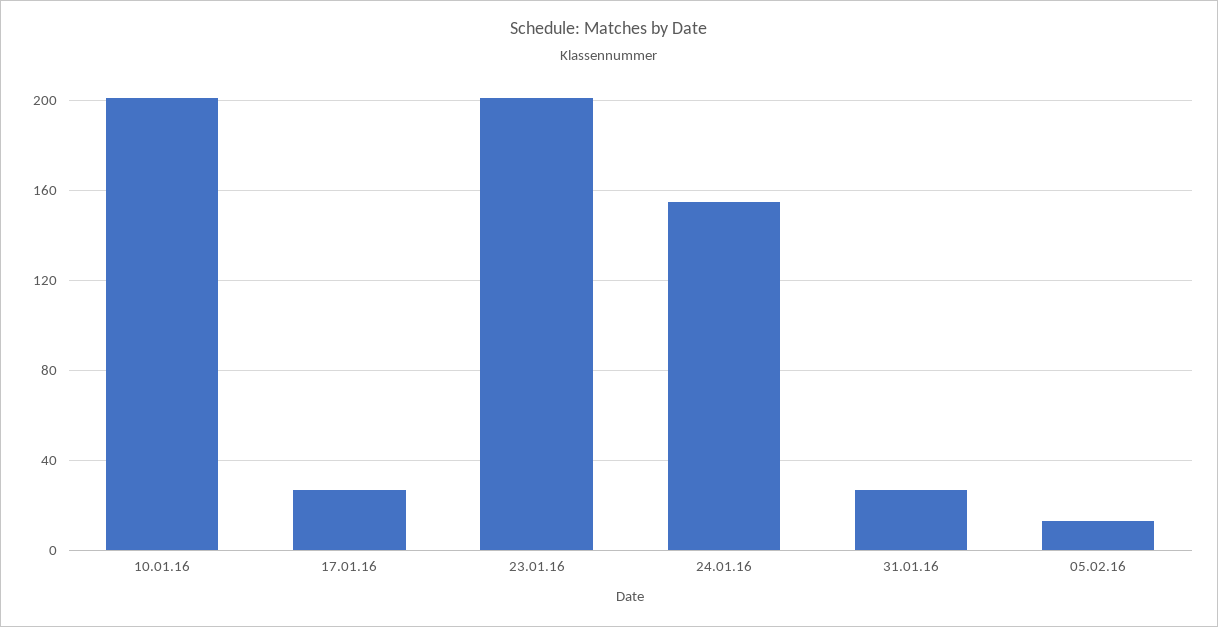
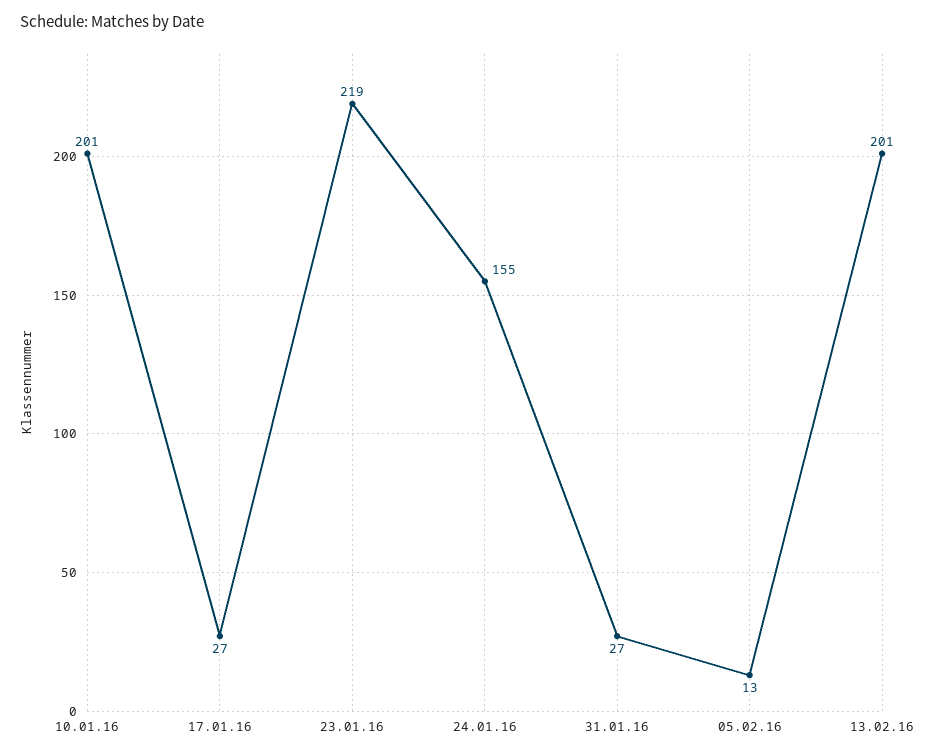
23.01.16: 200 -> 219
13.02.16: none -> 201

